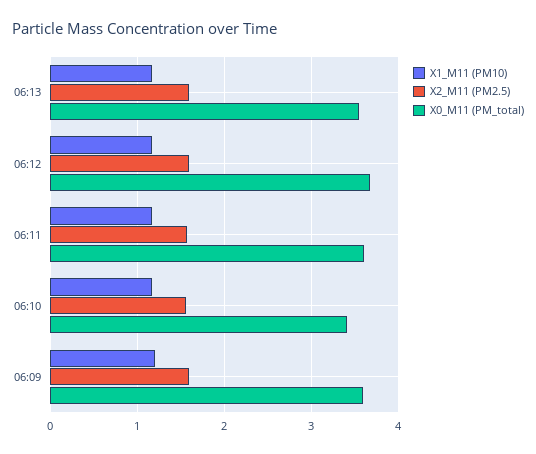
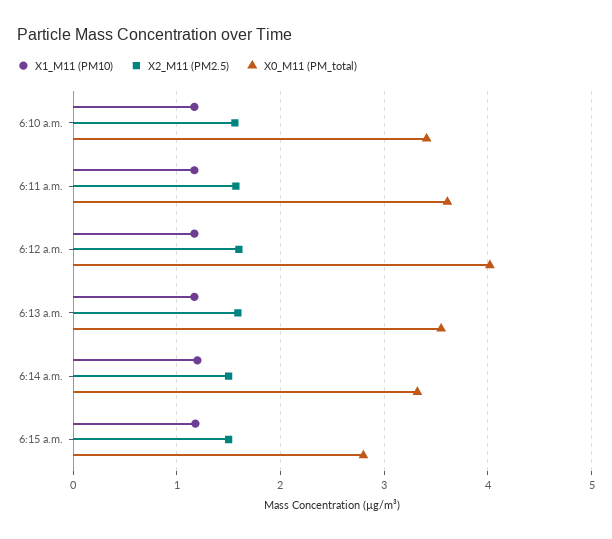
X0_M11 (PM_total), 06:12: 3.7 -> 4
X1_M11 (PM10), 06:09: 1.2 -> none
X2_M11 (PM2.5), 06:09: 1.6 -> none
X0_M11 (PM_total), 06:09: 3.6 -> none
X1_M11 (PM10), 6:14 a.m.: none -> 1.2
X2_M11 (PM2.5), 6:14 a.m.: none -> 1.5
X0_M11 (PM_total), 6:14 a.m.: none -> 3.3
X1_M11 (PM10), 6:15 a.m.: none -> 1.2
X2_M11 (PM2.5), 6:15 a.m.: none -> 1.5
X0_M11 (PM_total), 6:15 a.m.: none -> 2.8

